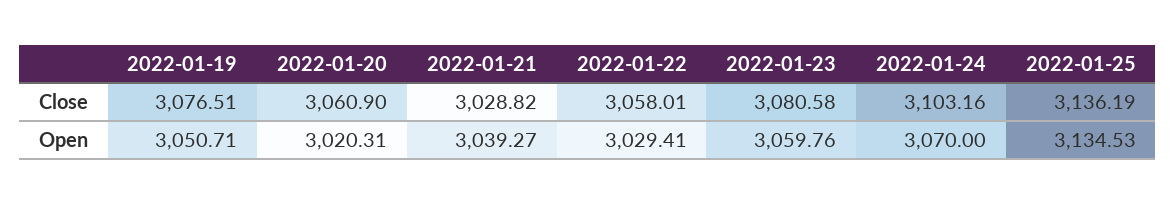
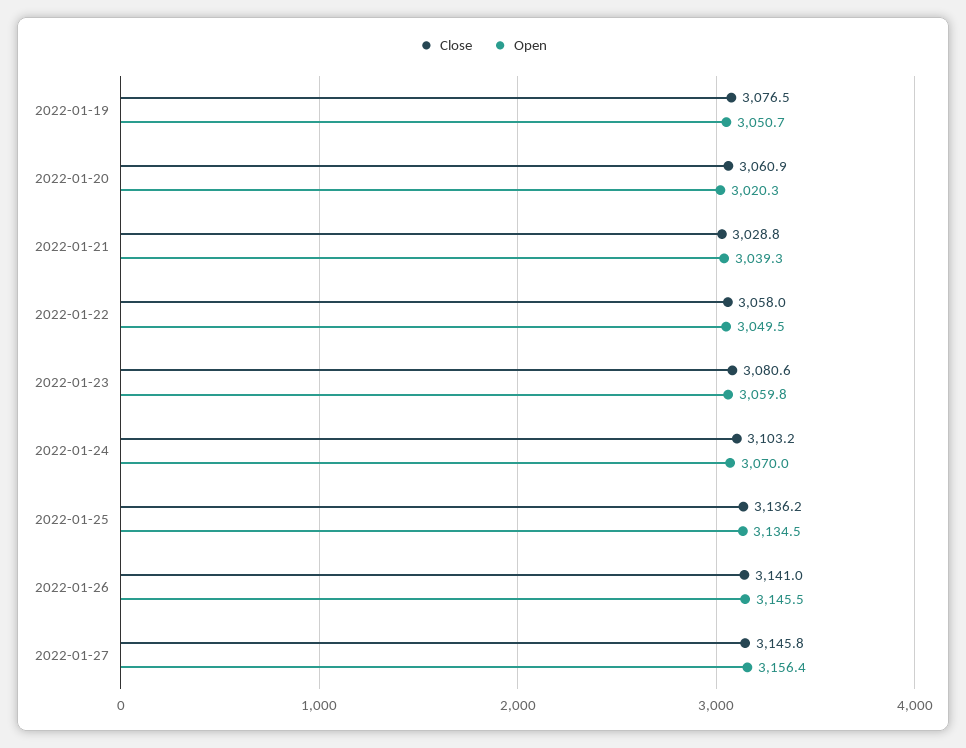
Open, 2022-01-22: 3029.41 -> 3049.5
Close, 2022-01-26: none -> 3141
Open, 2022-01-26: none -> 3145.5
Close, 2022-01-27: none -> 3145.8
Open, 2022-01-27: none -> 3156.4

